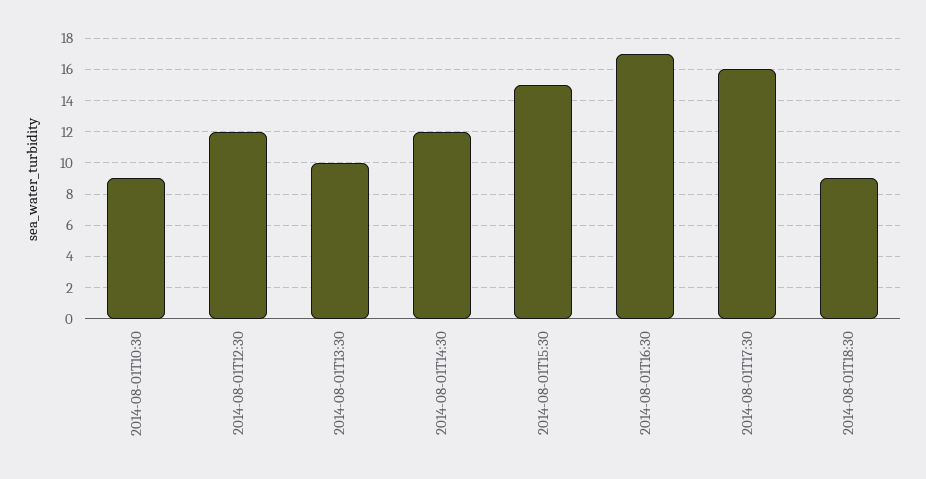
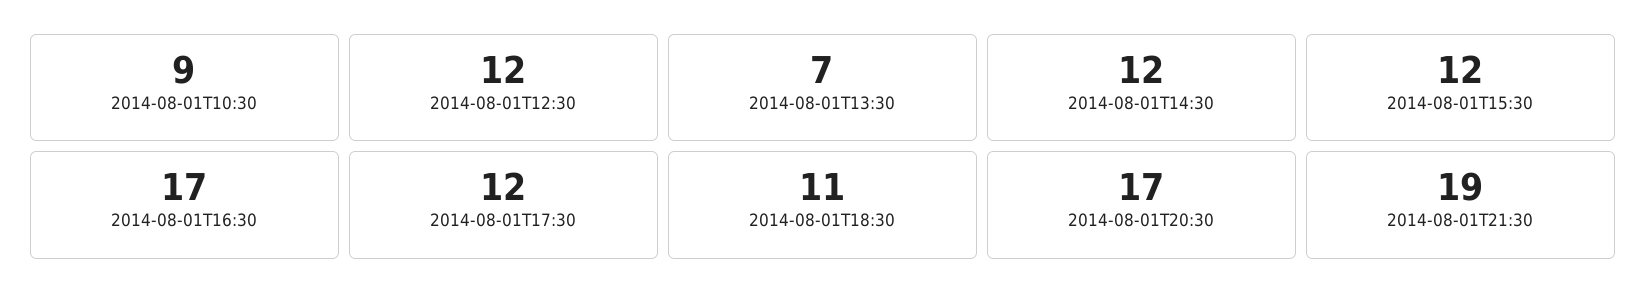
2014-08-01T13:30: 10 -> 7
2014-08-01T15:30: 15 -> 12
2014-08-01T17:30: 16 -> 12
2014-08-01T18:30: 9 -> 11
2014-08-01T20:30: none -> 17
2014-08-01T21:30: none -> 19

